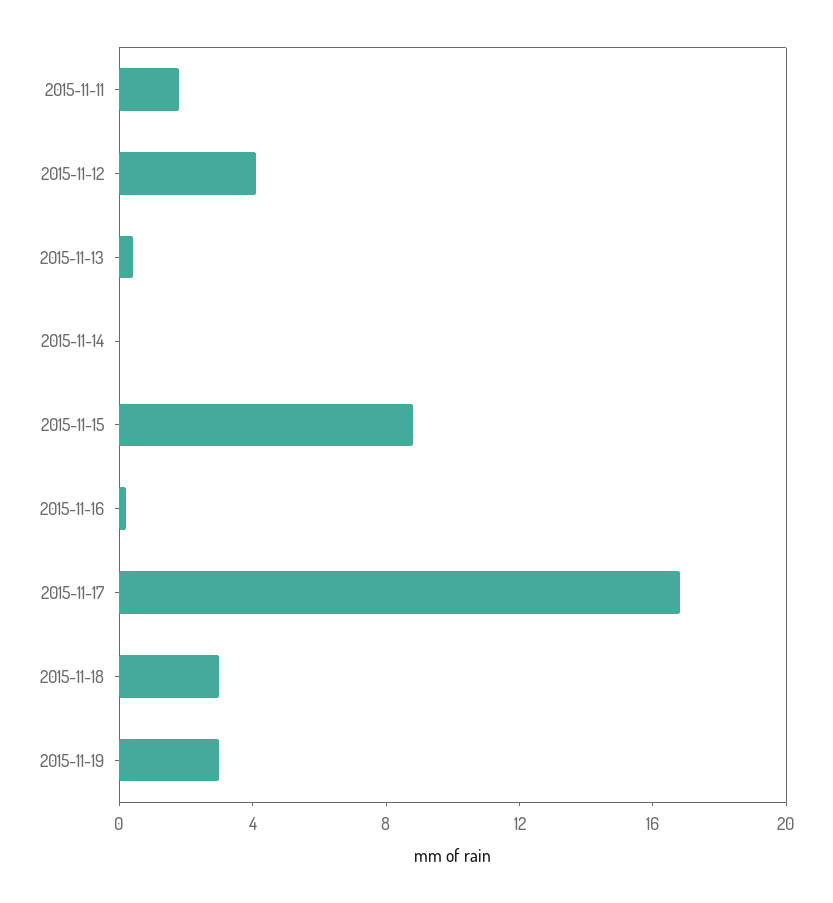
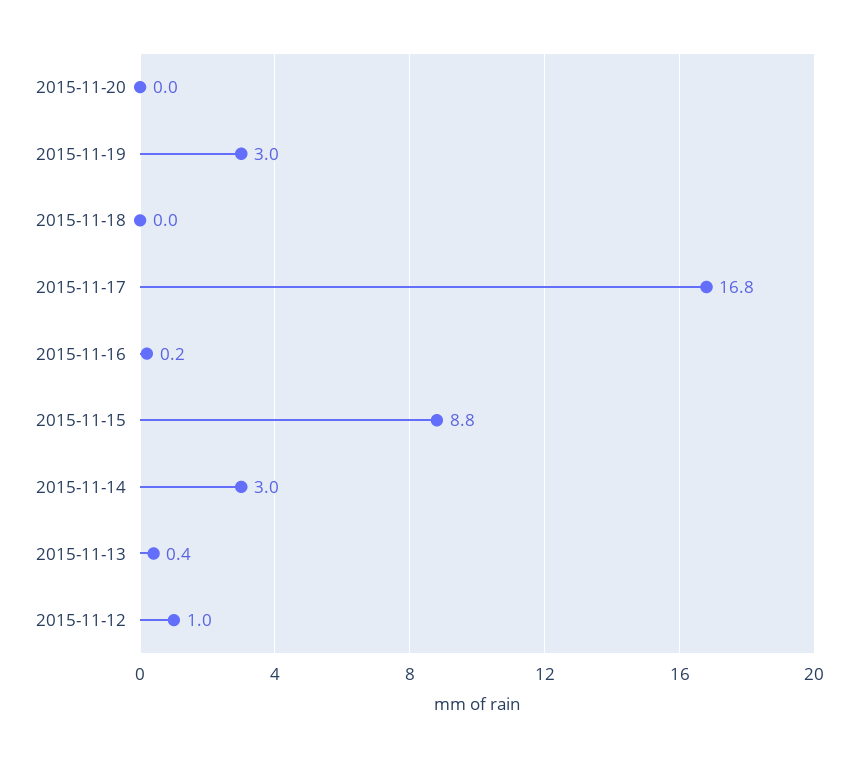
2015-11-11: 2 -> none
2015-11-12: 4 -> 1
2015-11-14: 0 -> 3
2015-11-18: 3 -> 0
2015-11-20: none -> 0

